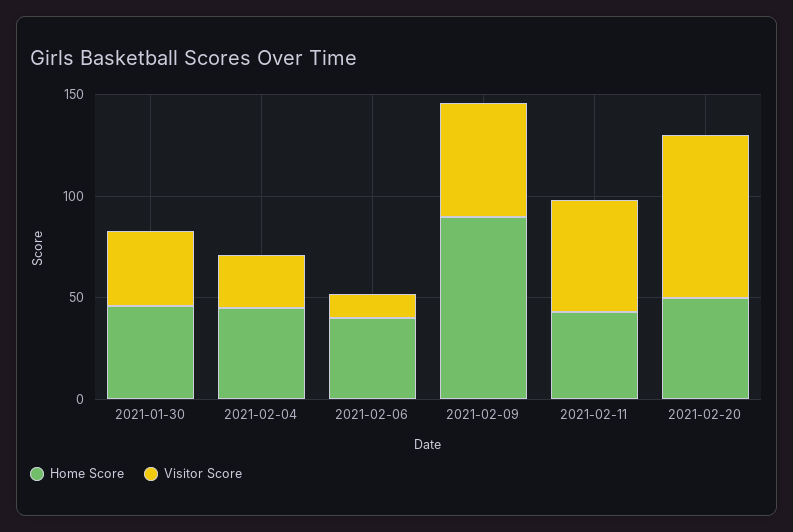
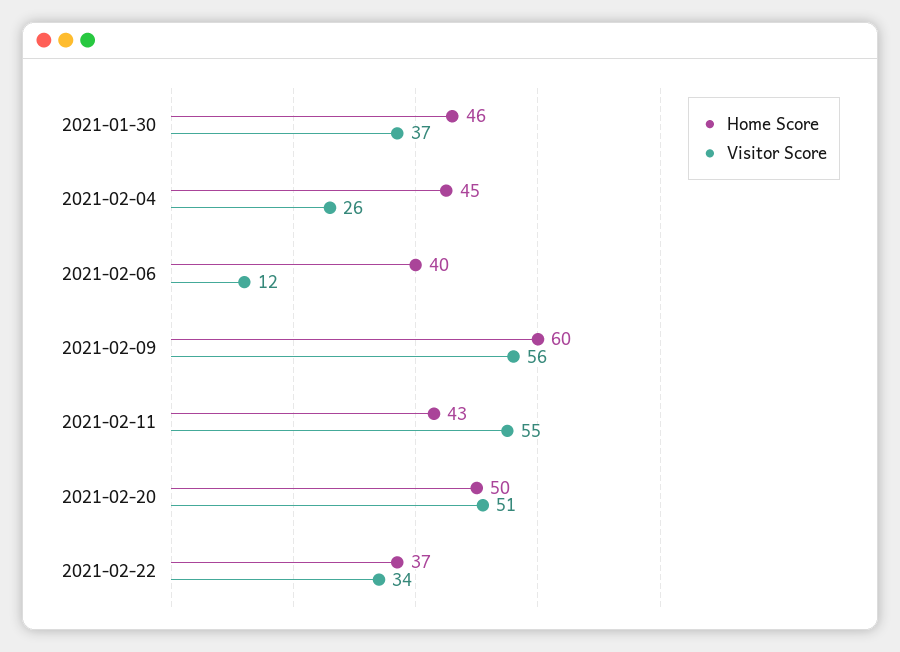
Home Score, 2021-02-09: 90 -> 60
Visitor Score, 2021-02-20: 80 -> 51
Home Score, 2021-02-22: none -> 37
Visitor Score, 2021-02-22: none -> 34

